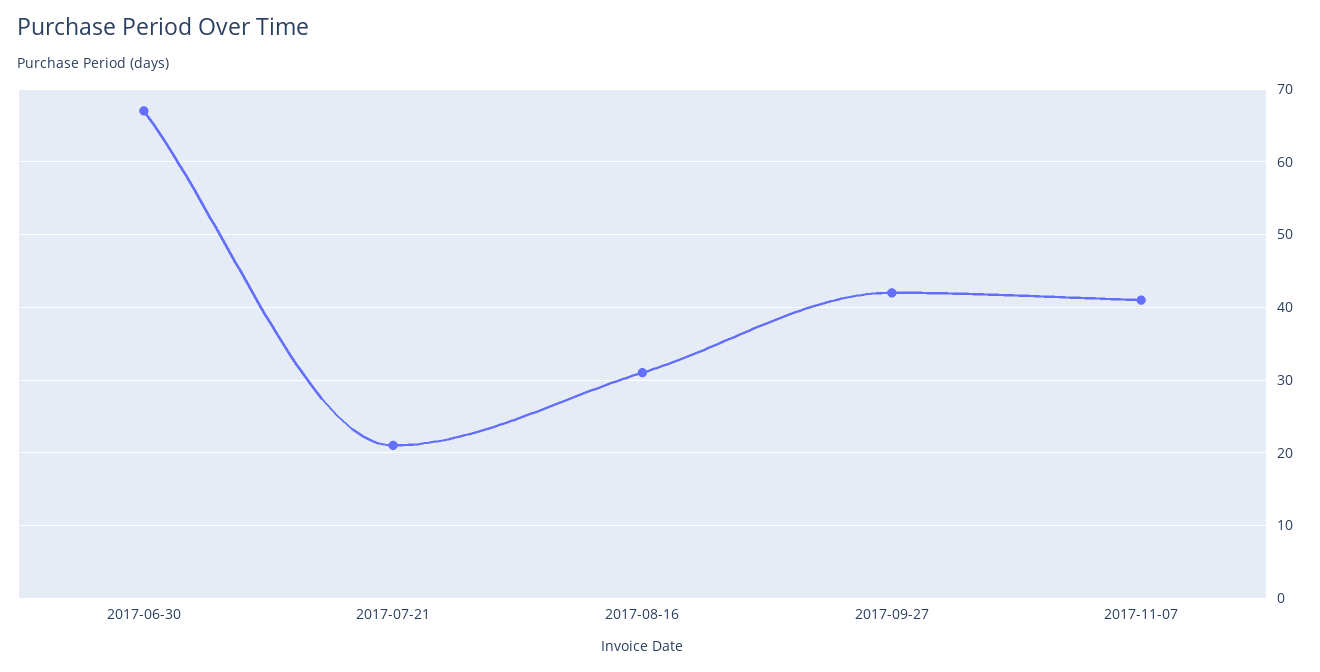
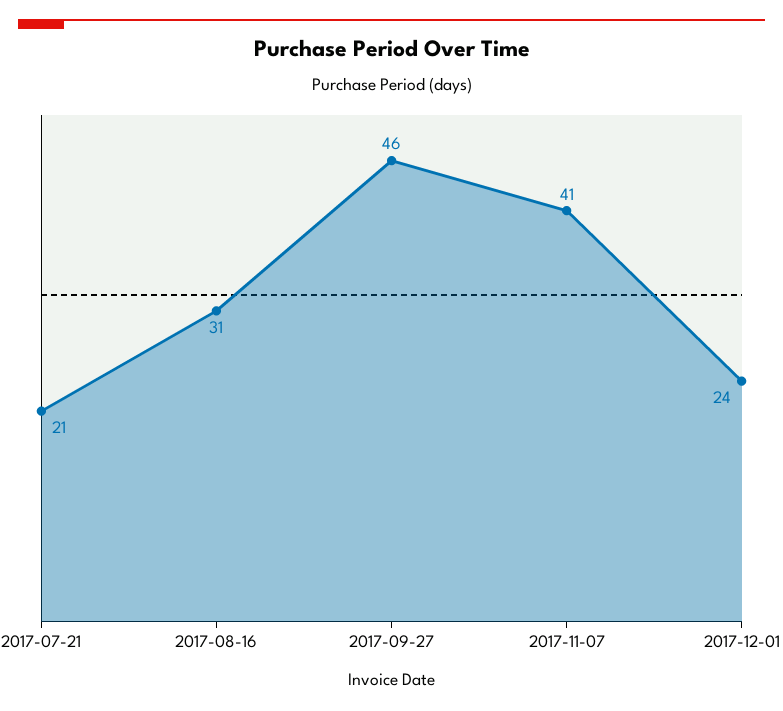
2017-06-30: 67 -> none
2017-09-27: 42 -> 46
2017-12-01: none -> 24

